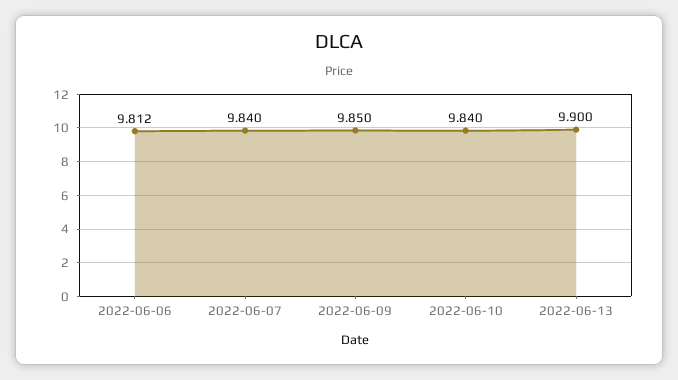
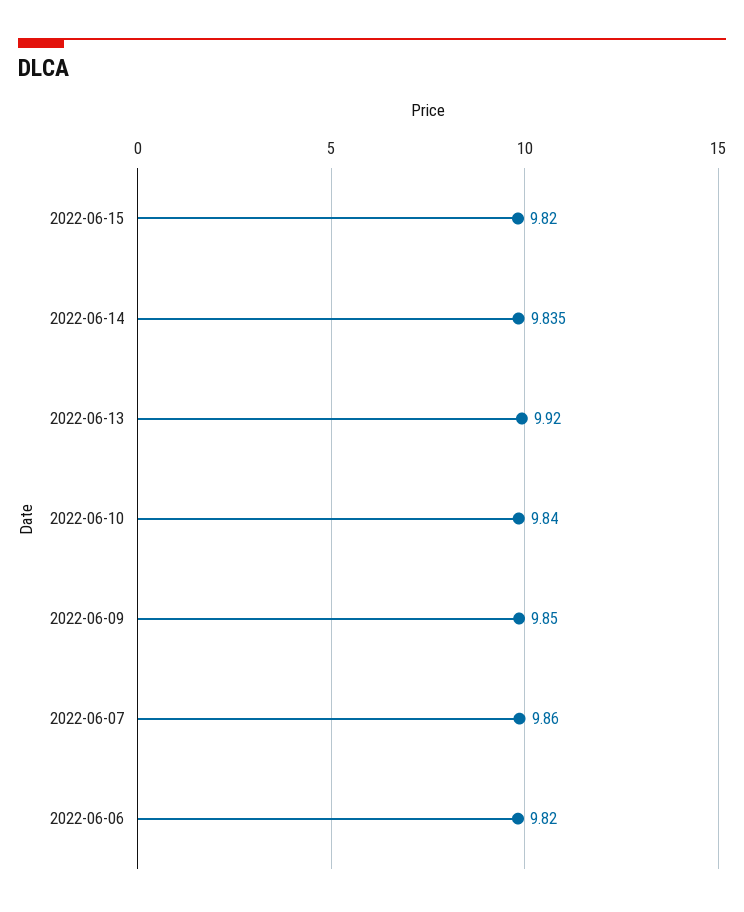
2022-06-06: 9.812 -> 9.82
2022-06-07: 9.84 -> 9.86
2022-06-13: 9.9 -> 9.92
2022-06-15: none -> 9.82
2022-06-14: none -> 9.835

